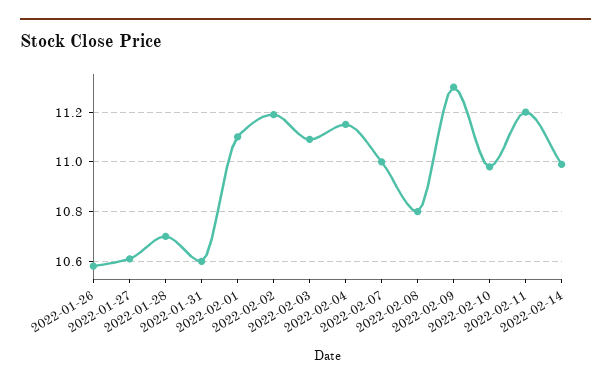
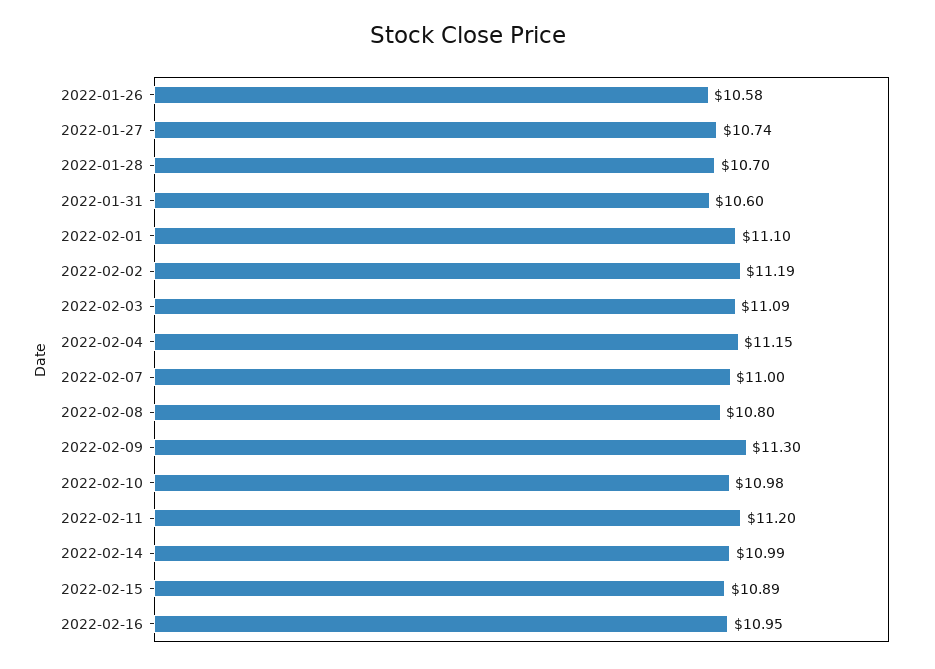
2022-01-27: 10.6 -> 10.74
2022-02-15: none -> 10.89
2022-02-16: none -> 10.95

